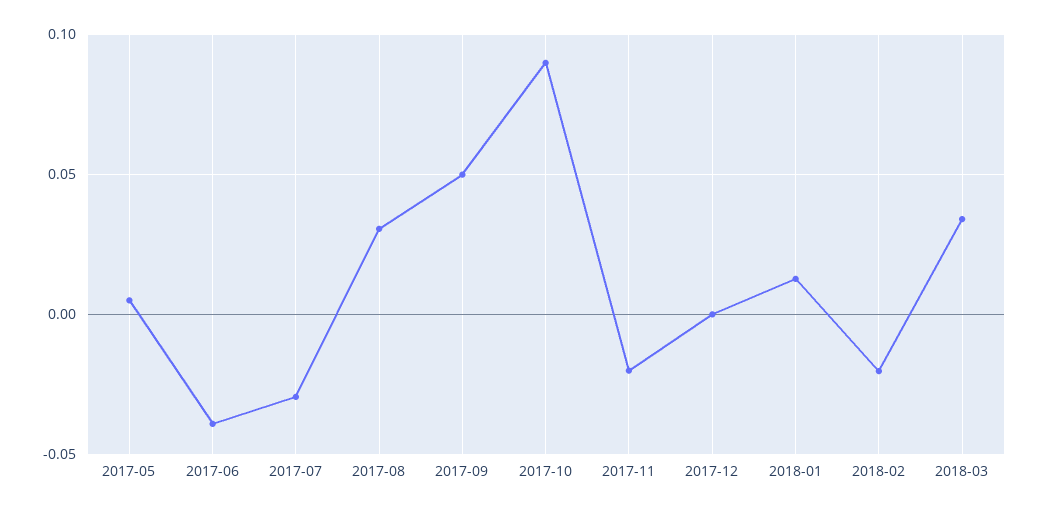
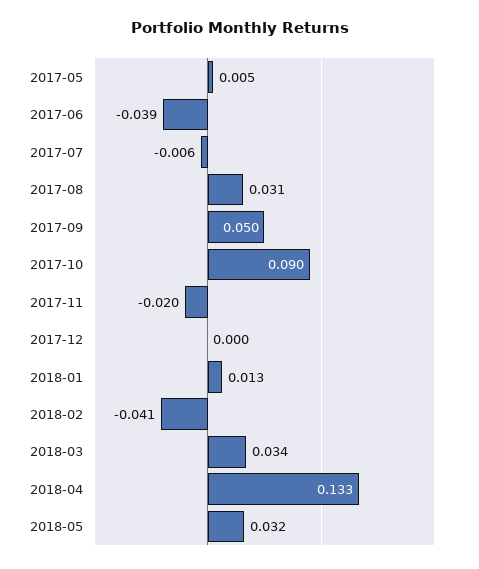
2017-07: -0.03 -> -0.006
2018-02: -0.02 -> -0.041
2018-04: none -> 0.133
2018-05: none -> 0.032

